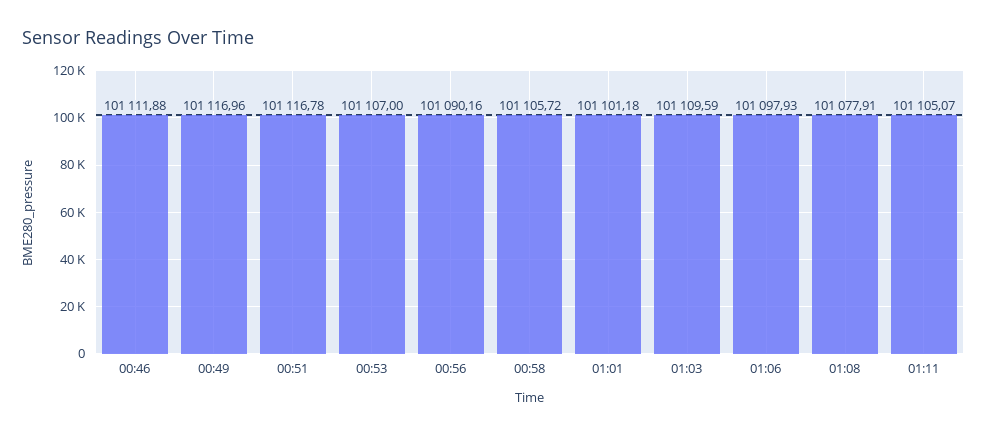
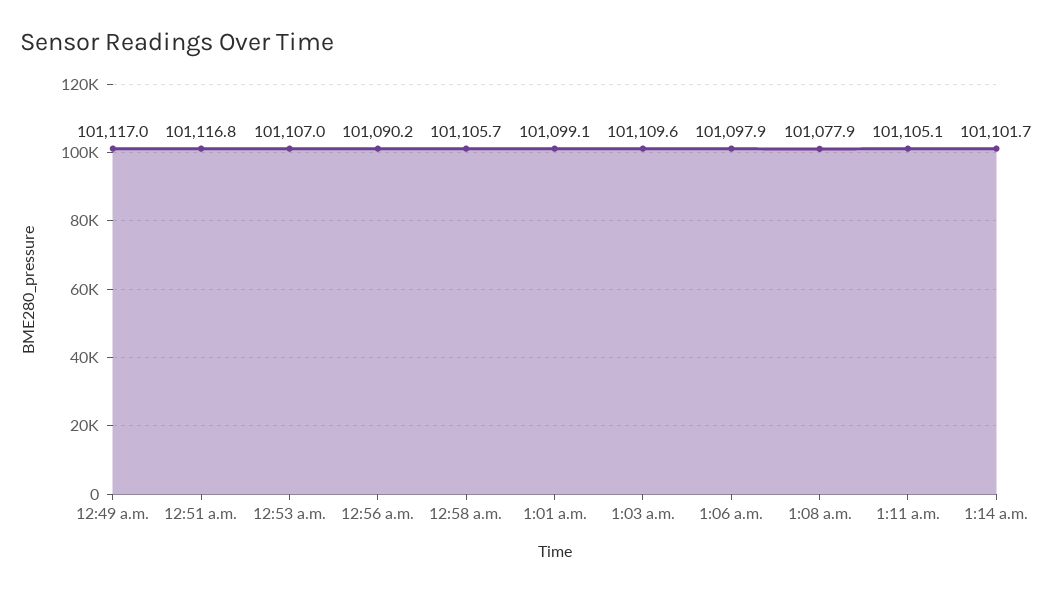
00:46: 101111.88 -> none
01:01: 101101.18 -> 101099.1
1:14 a.m.: none -> 101101.7

